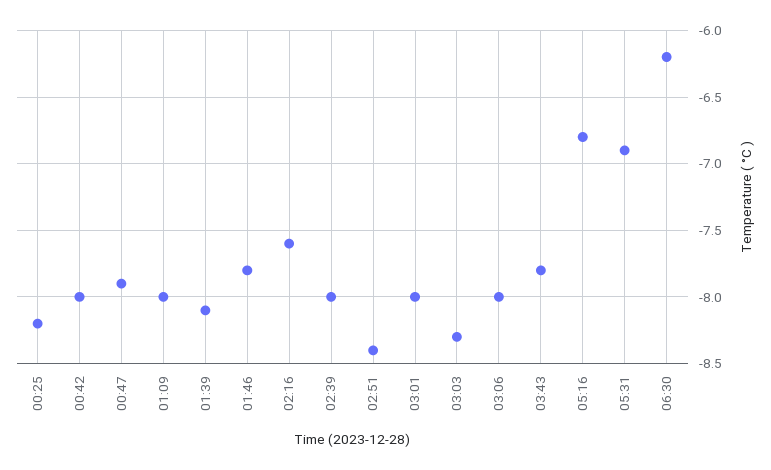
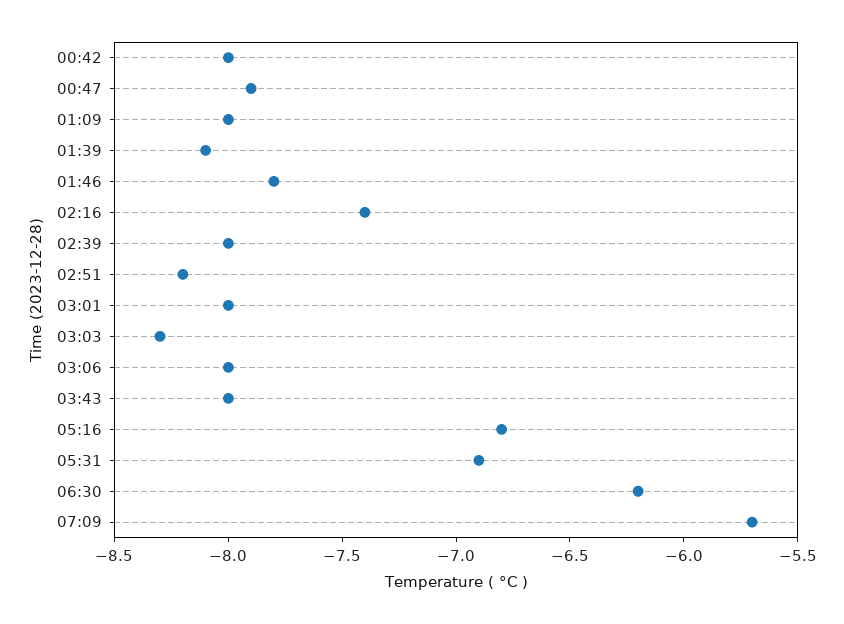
00:25: -8.2 -> none
02:16: -7.6 -> -7.4
02:51: -8.4 -> -8.2
03:43: -7.8 -> -8
07:09: none -> -5.7

